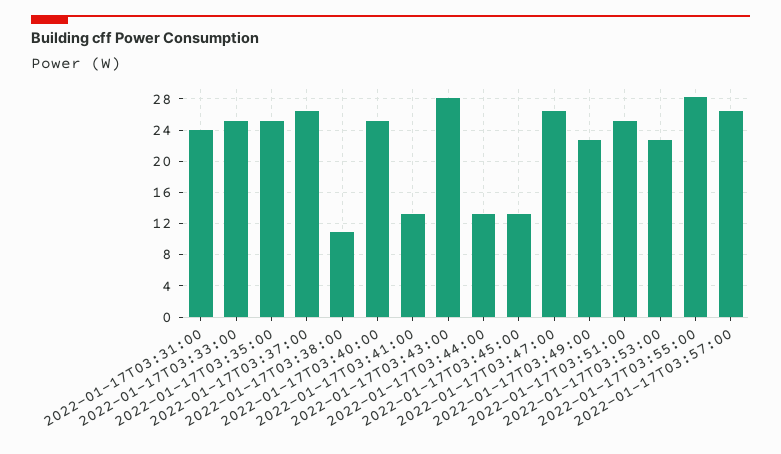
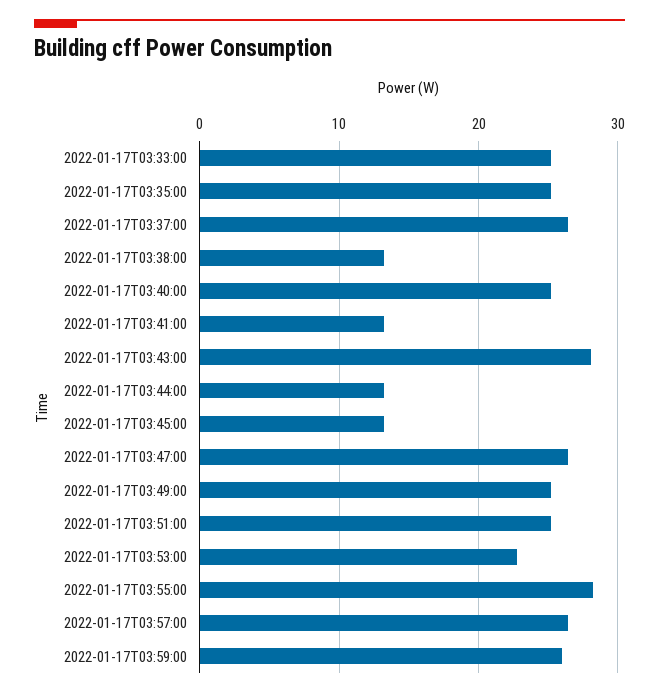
2022-01-17T03:31:00: 24 -> none
2022-01-17T03:38:00: 11 -> 13
2022-01-17T03:49:00: 23 -> 25
2022-01-17T03:59:00: none -> 26

